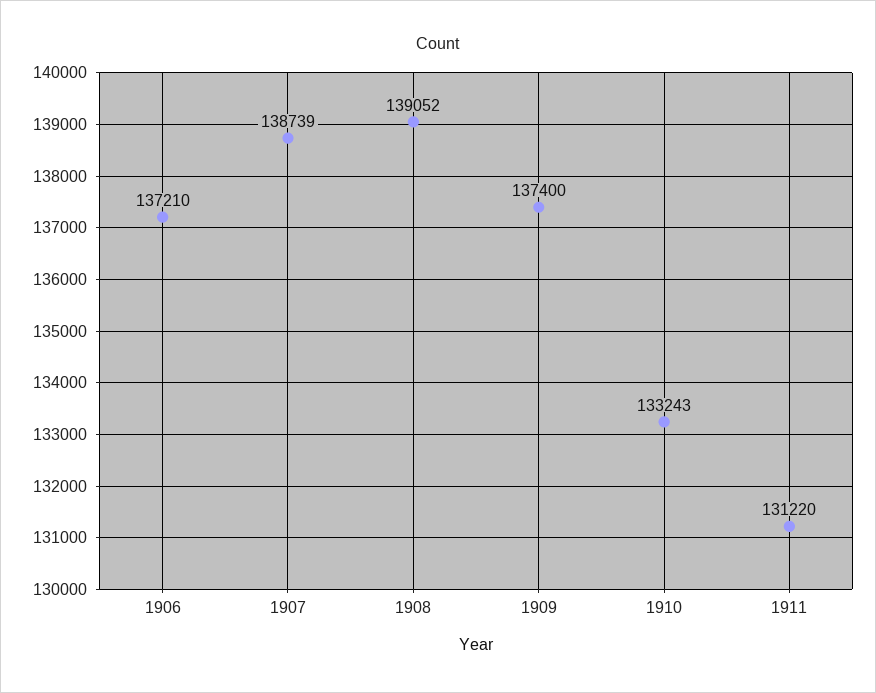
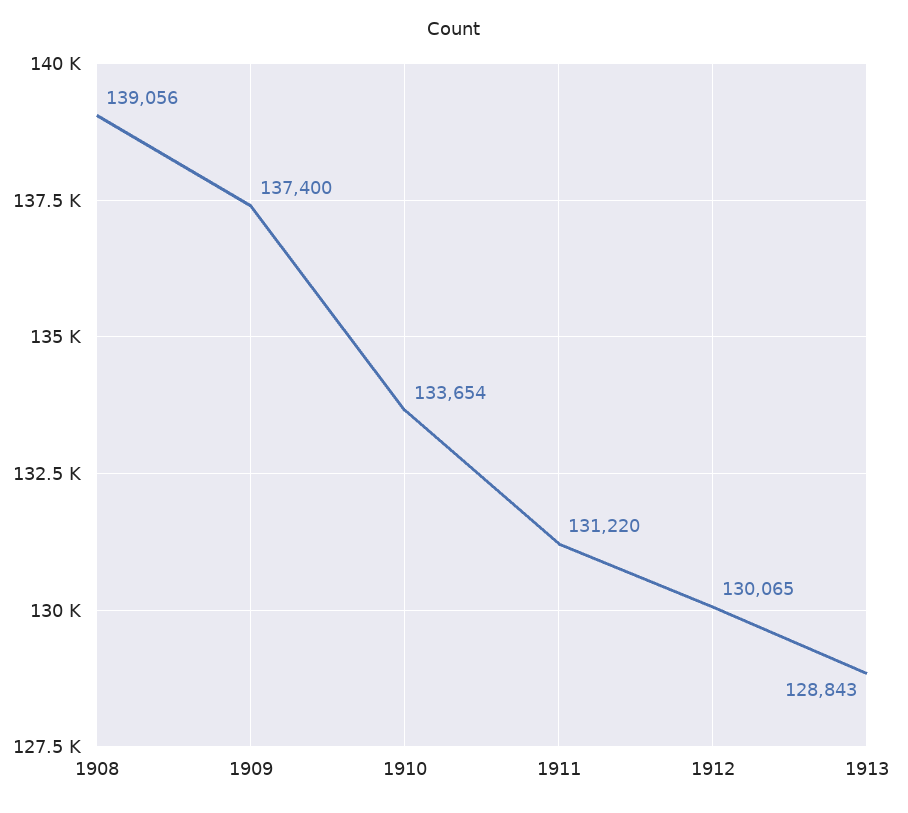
1906: 137210 -> none
1907: 138739 -> none
1908: 139052 -> 139056
1910: 133243 -> 133654
1912: none -> 130065
1913: none -> 128843

